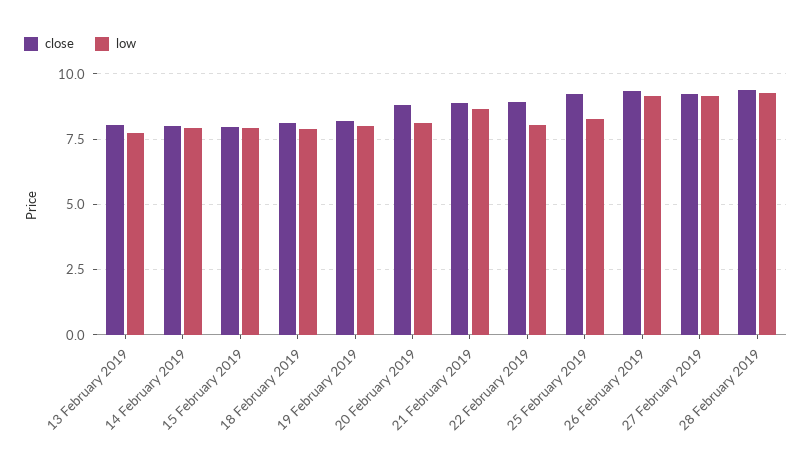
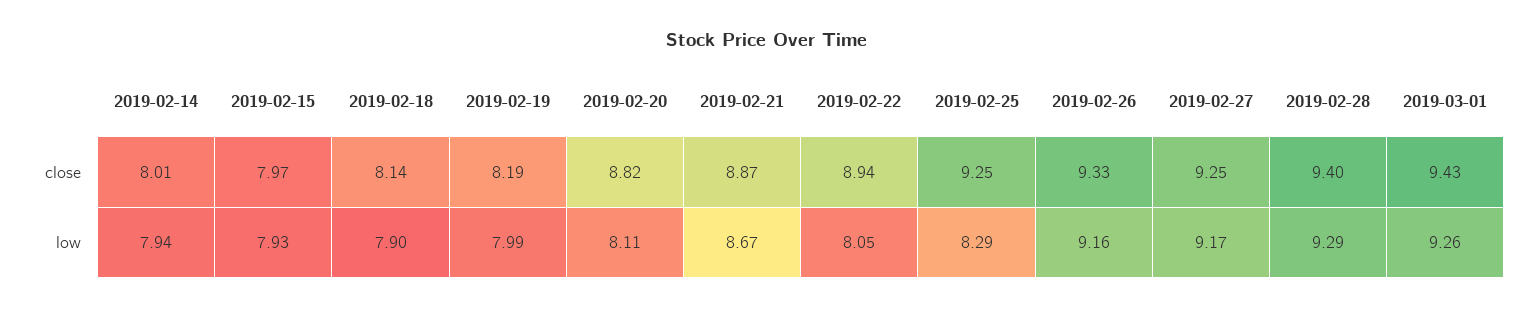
close, 13 February 2019: 8 -> none
low, 13 February 2019: 7.75 -> none
close, 2019-03-01: none -> 9.43
low, 2019-03-01: none -> 9.26

